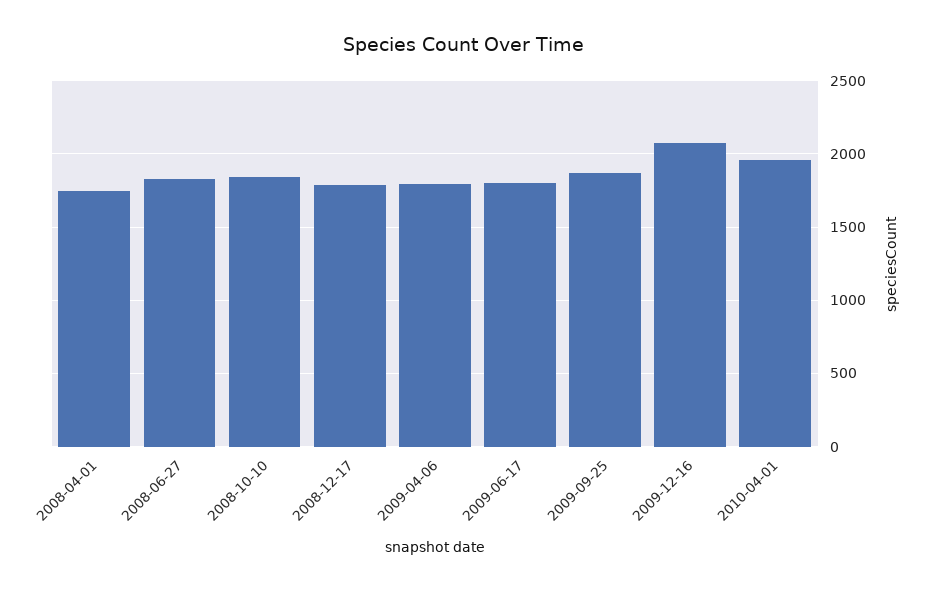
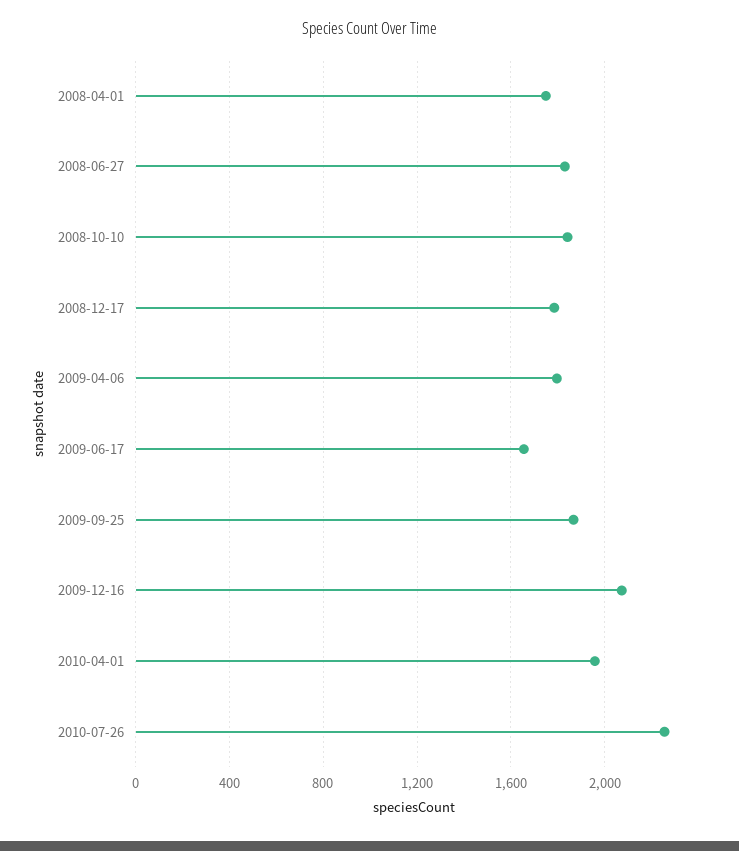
2009-06-17: 1800 -> 1650
2010-07-26: none -> 2250

